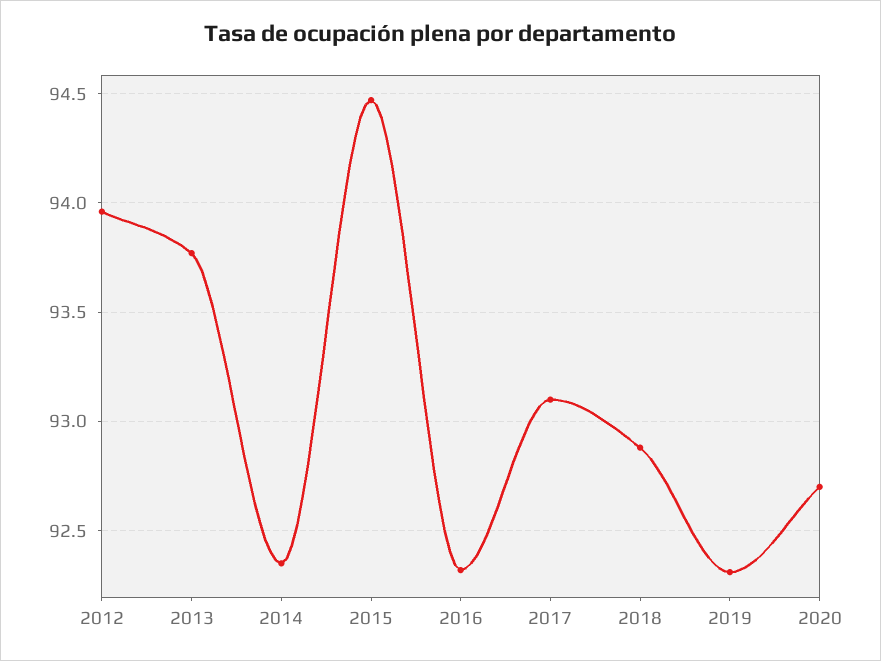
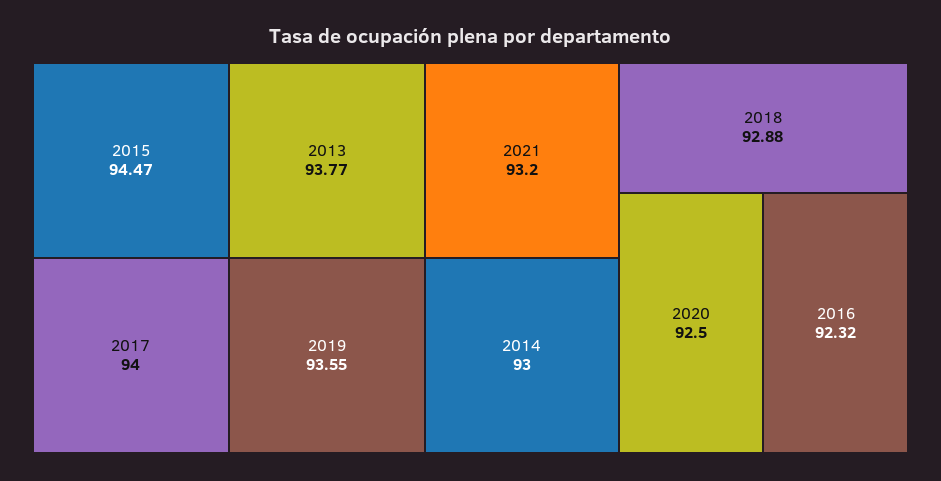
2012: 93.95 -> none
2014: 92.35 -> 93
2017: 93.1 -> 94
2019: 92.3 -> 93.55
2020: 92.7 -> 92.5
2021: none -> 93.2

